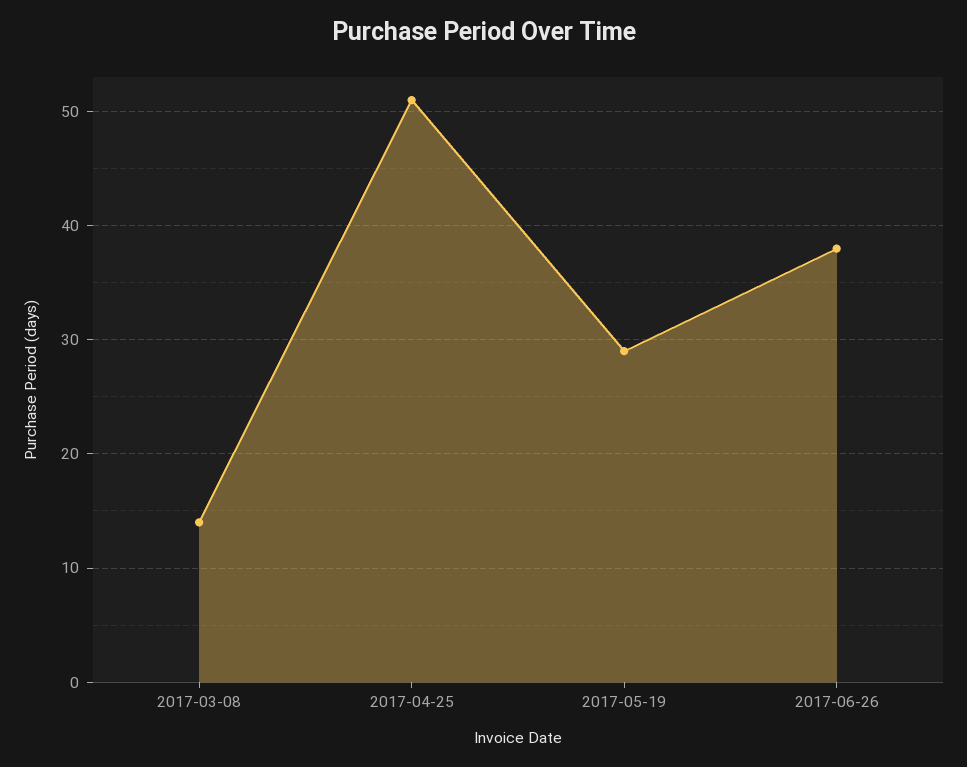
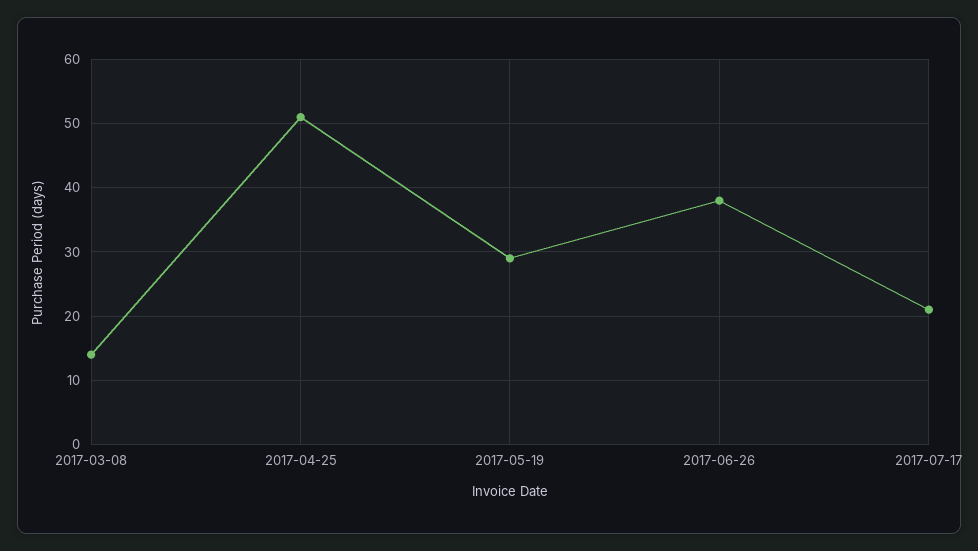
2017-07-17: none -> 21

